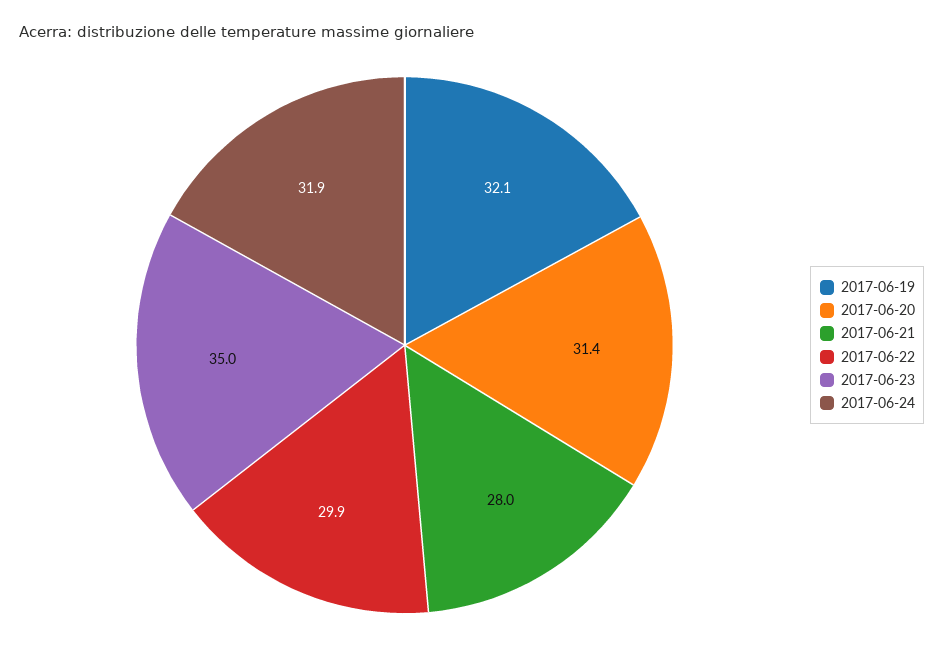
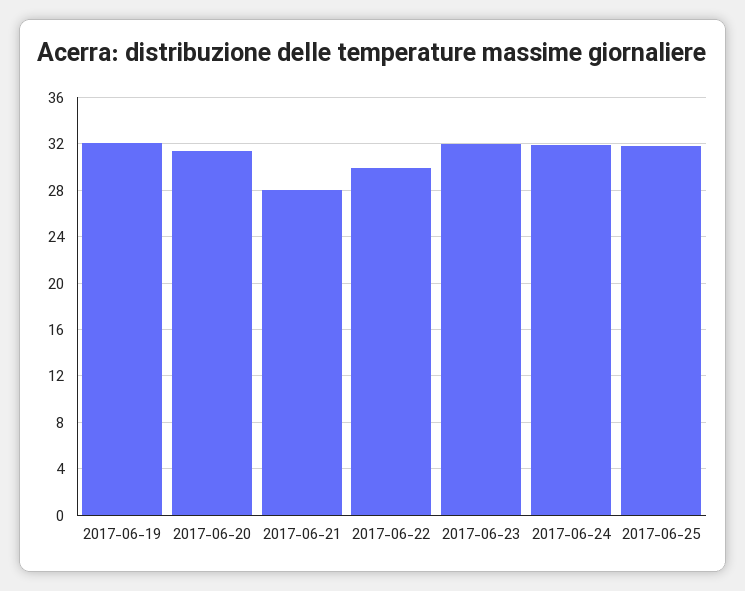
2017-06-23: 35 -> 32
2017-06-25: none -> 32

